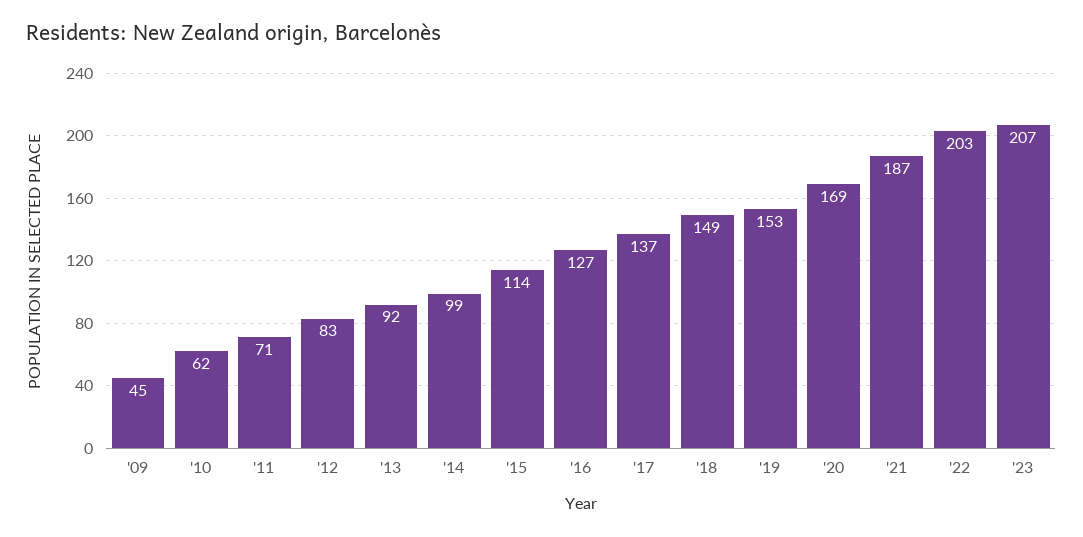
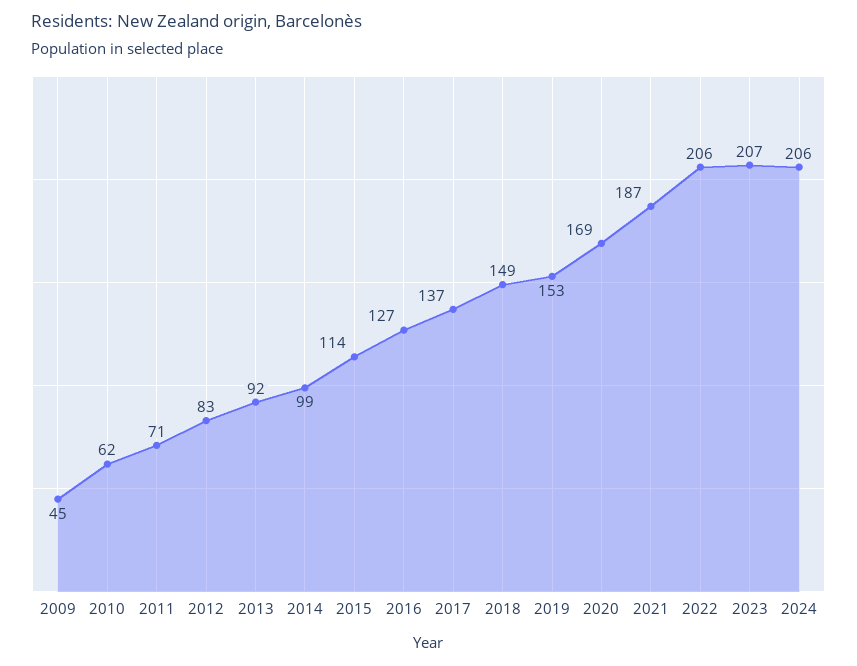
'22: 203 -> 206
2024: none -> 206

